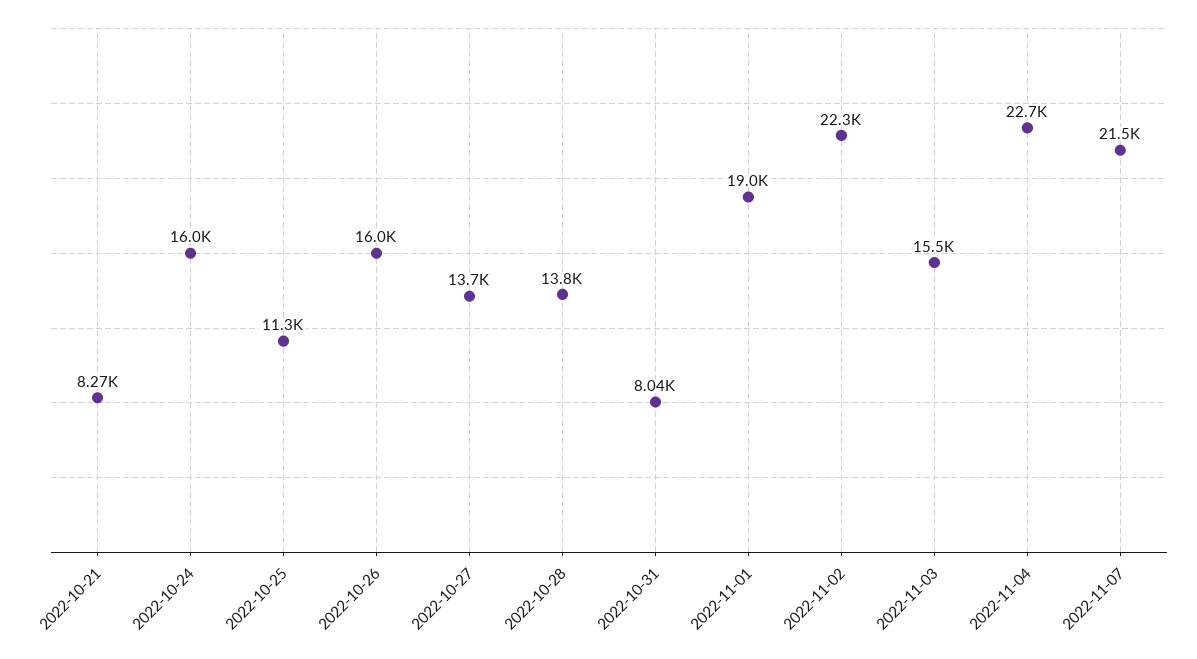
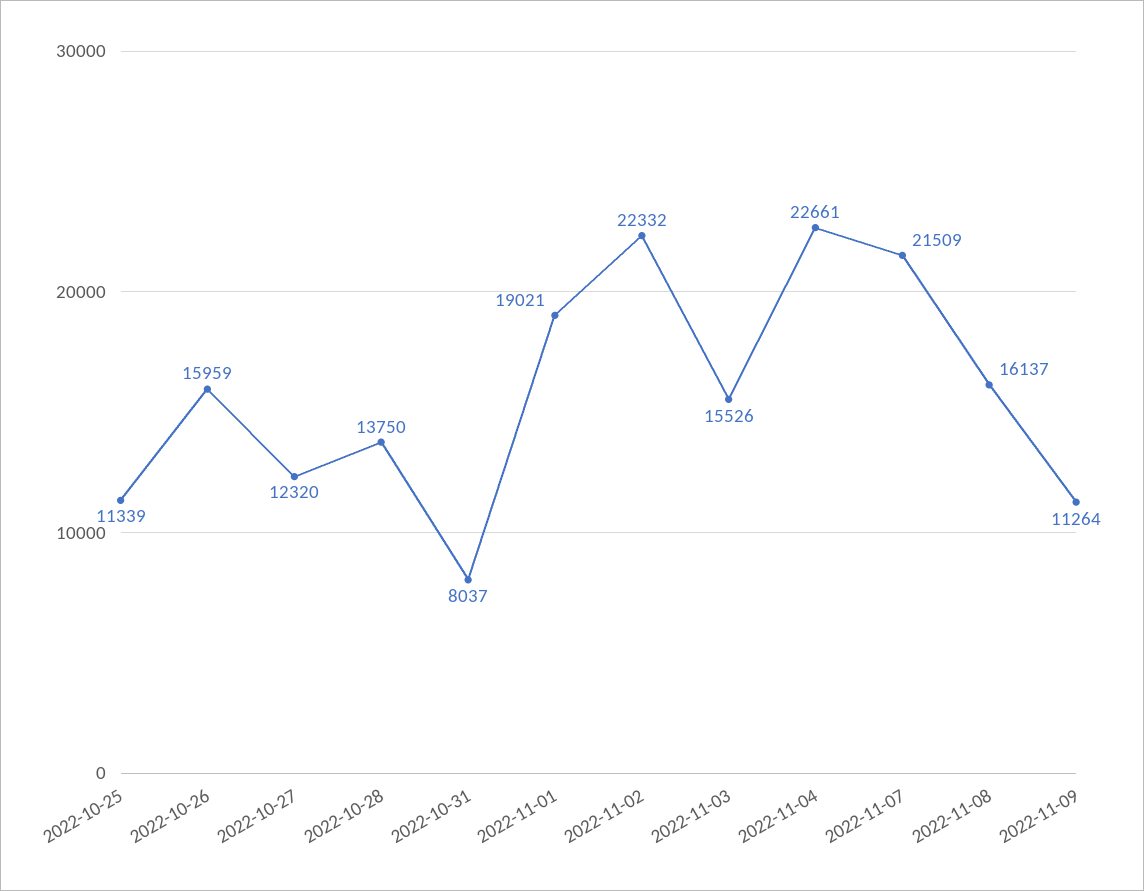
2022-10-21: 8270 -> none
2022-10-24: 16000 -> none
2022-10-27: 13700 -> 12320
2022-11-08: none -> 16137
2022-11-09: none -> 11264

